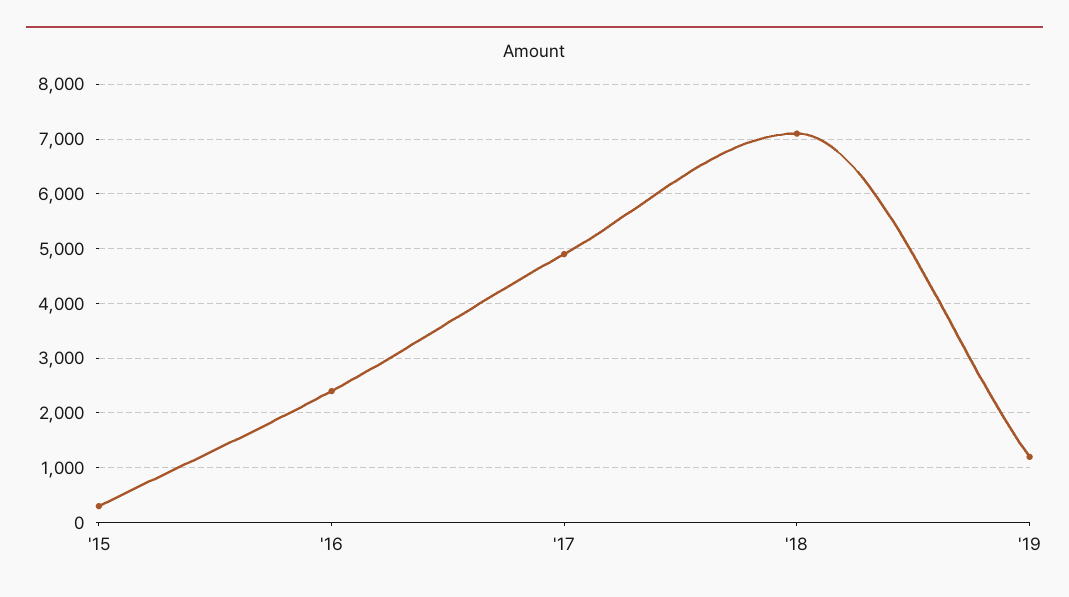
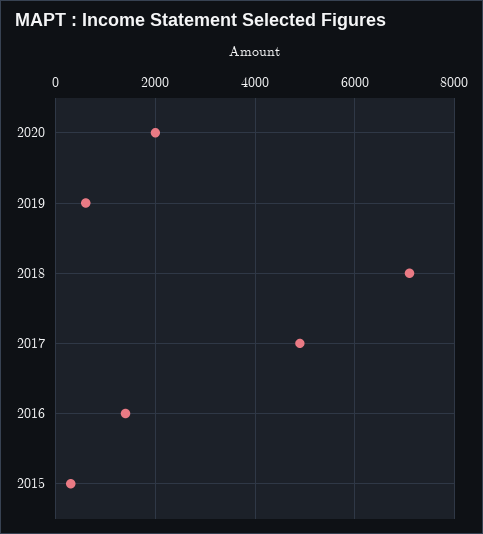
'16: 2400 -> 1400
'19: 1200 -> 600
2020: none -> 2000

